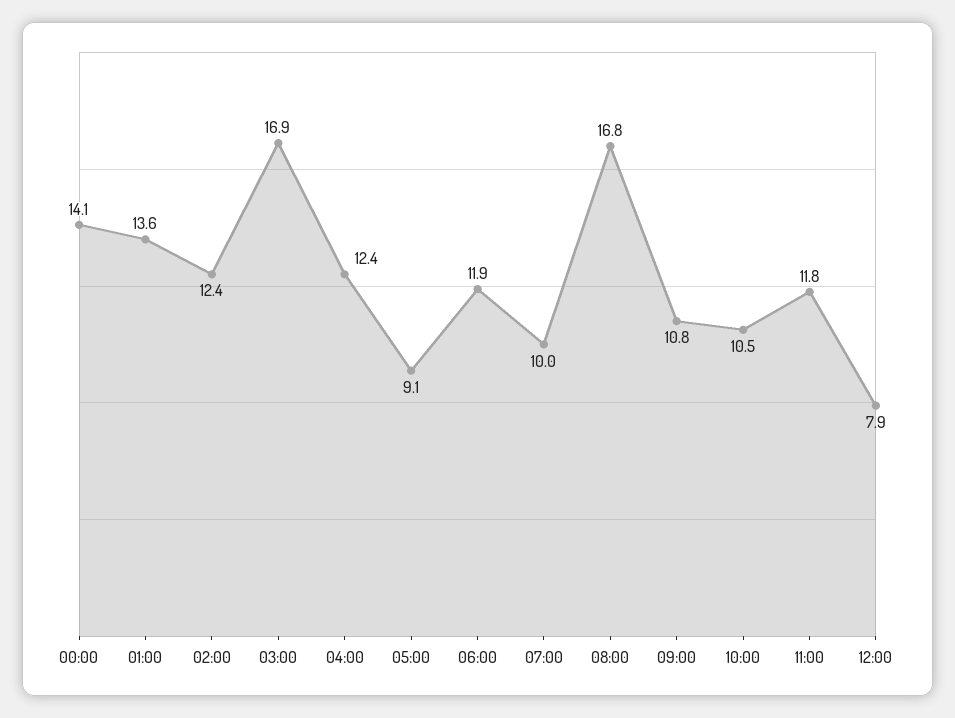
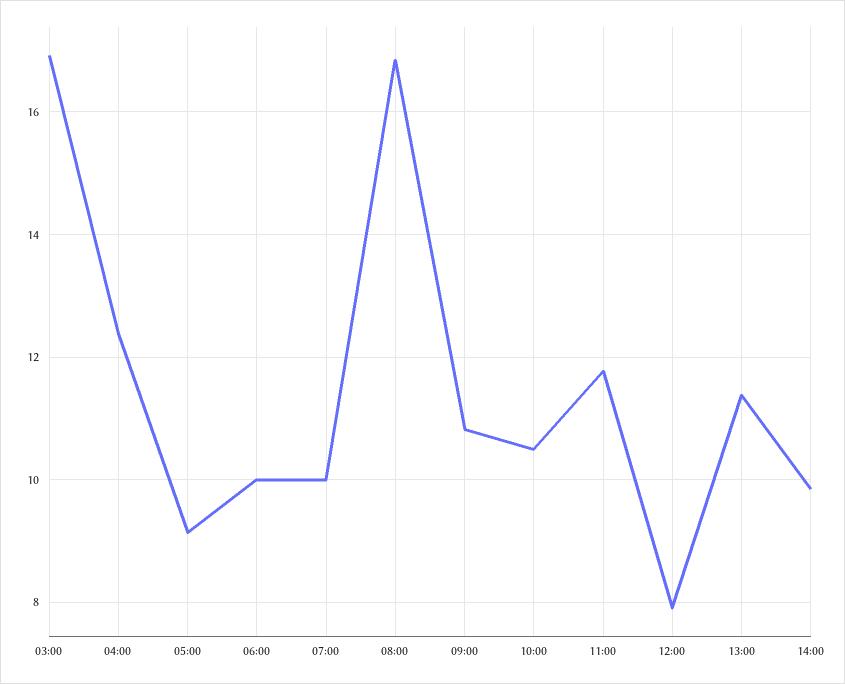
00:00: 14.1 -> none
01:00: 13.6 -> none
02:00: 12.4 -> none
06:00: 11.9 -> 10
13:00: none -> 11.4
14:00: none -> 9.8

